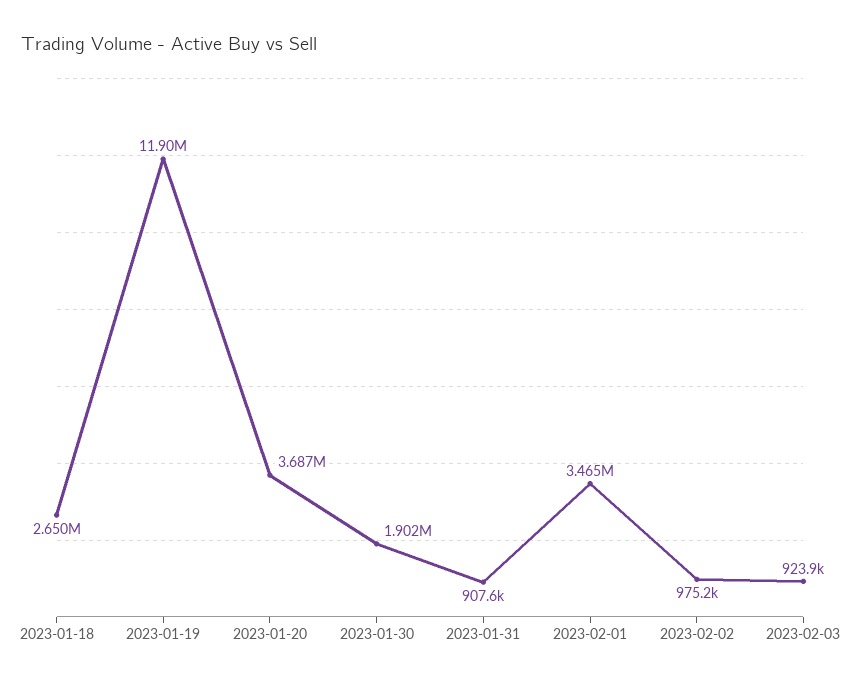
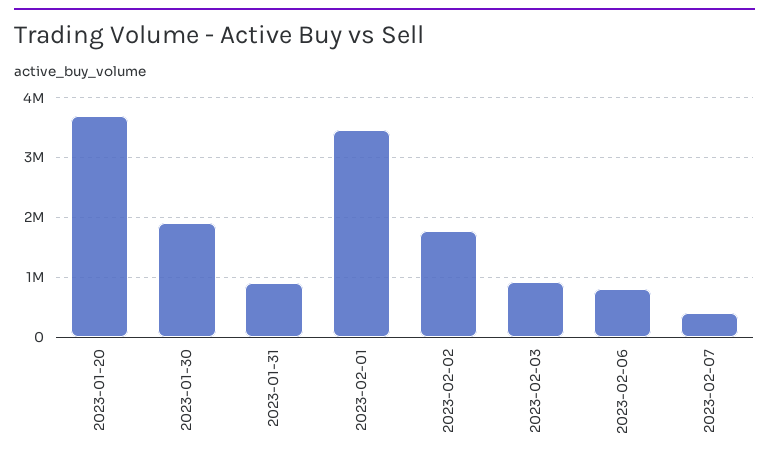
2023-01-18: 2650000 -> none
2023-01-19: 11900000 -> none
2023-02-02: 975200 -> 1800000
2023-02-06: none -> 800000
2023-02-07: none -> 400000

